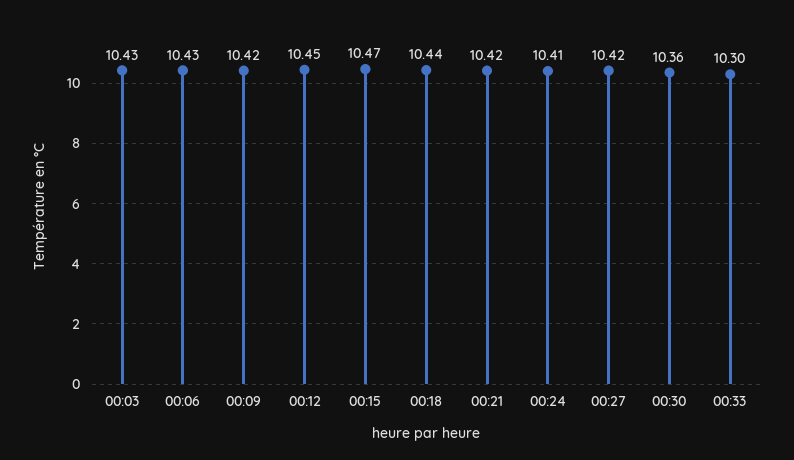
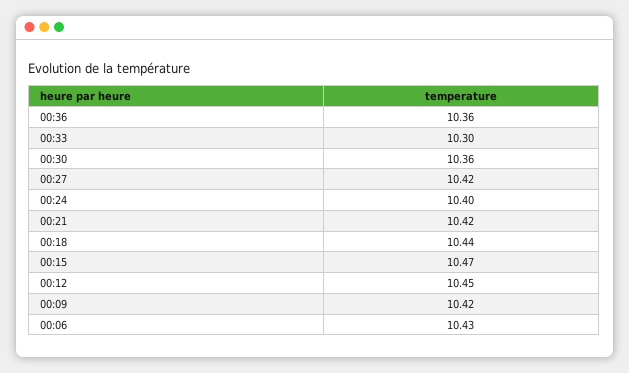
00:03: 10.43 -> none
00:24: 10.41 -> 10.4
00:36: none -> 10.36

